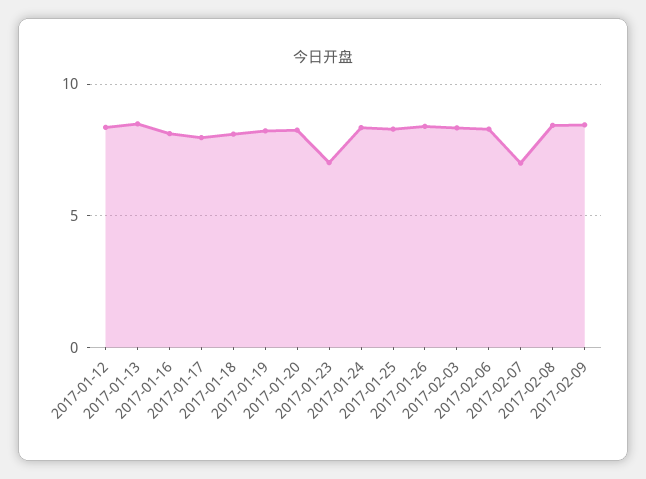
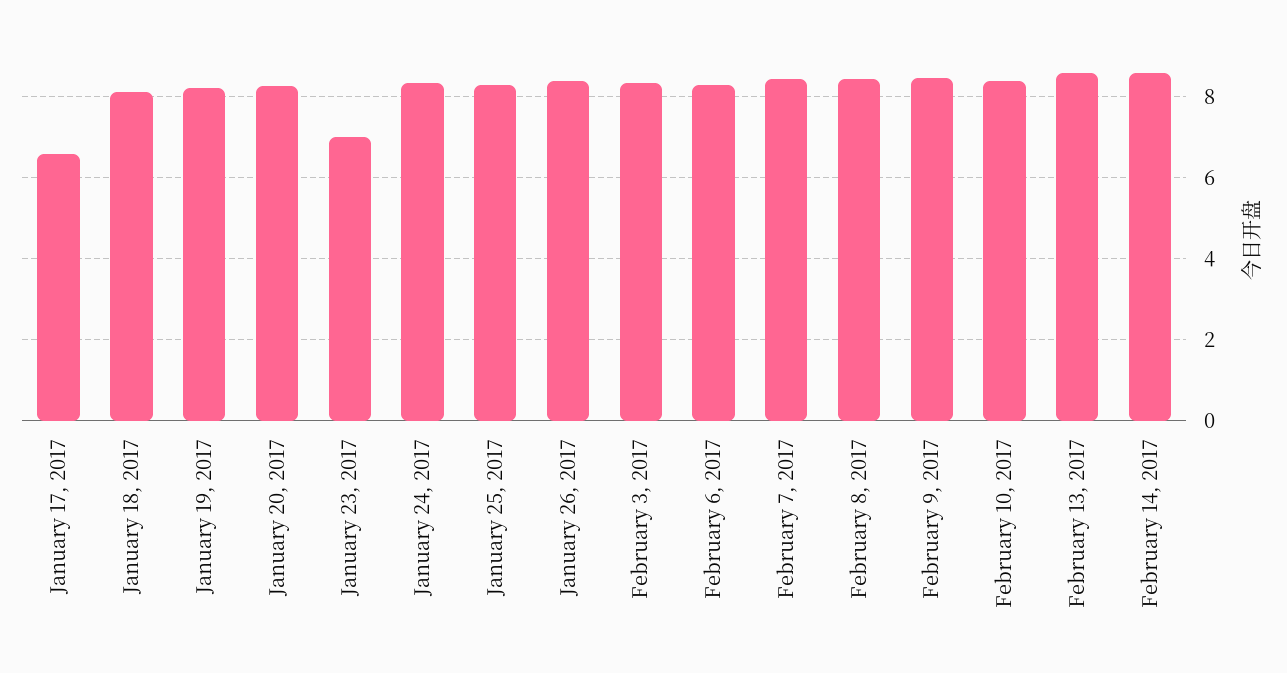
2017-01-12: 8.5 -> none
2017-01-13: 8.5 -> none
2017-01-16: 8 -> none
2017-01-17: 8 -> 6.6
2017-02-07: 7 -> 8.4
February 10, 2017: none -> 8.4
February 13, 2017: none -> 8.6
February 14, 2017: none -> 8.6

